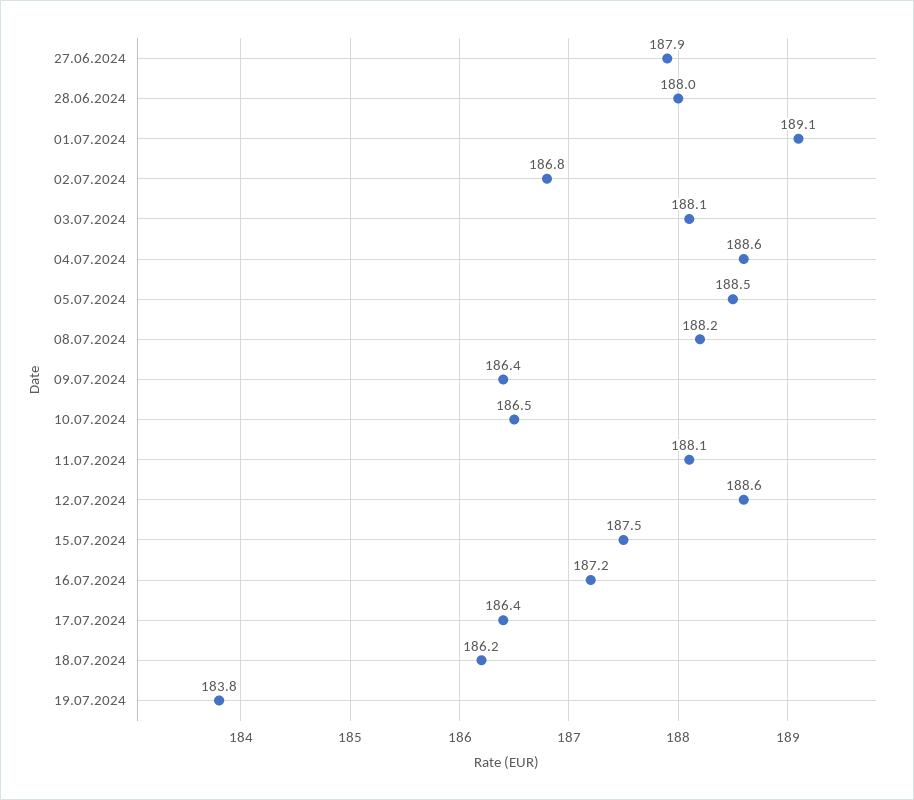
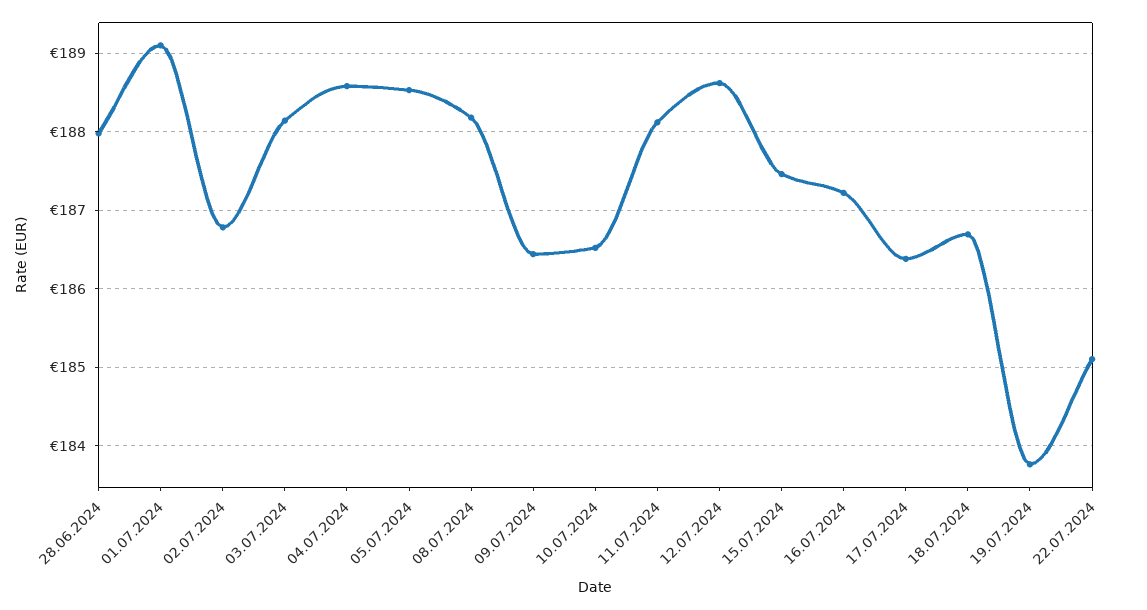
27.06.2024: 187.9 -> none
18.07.2024: 186.2 -> 186.7
22.07.2024: none -> 185.1

